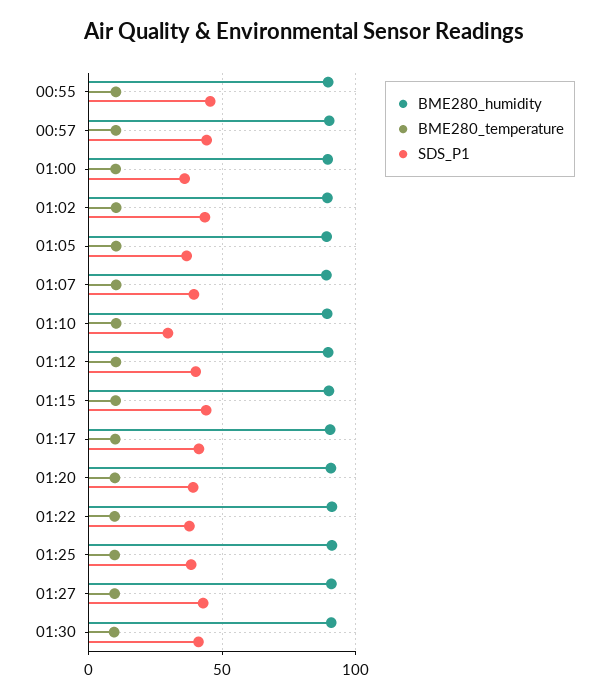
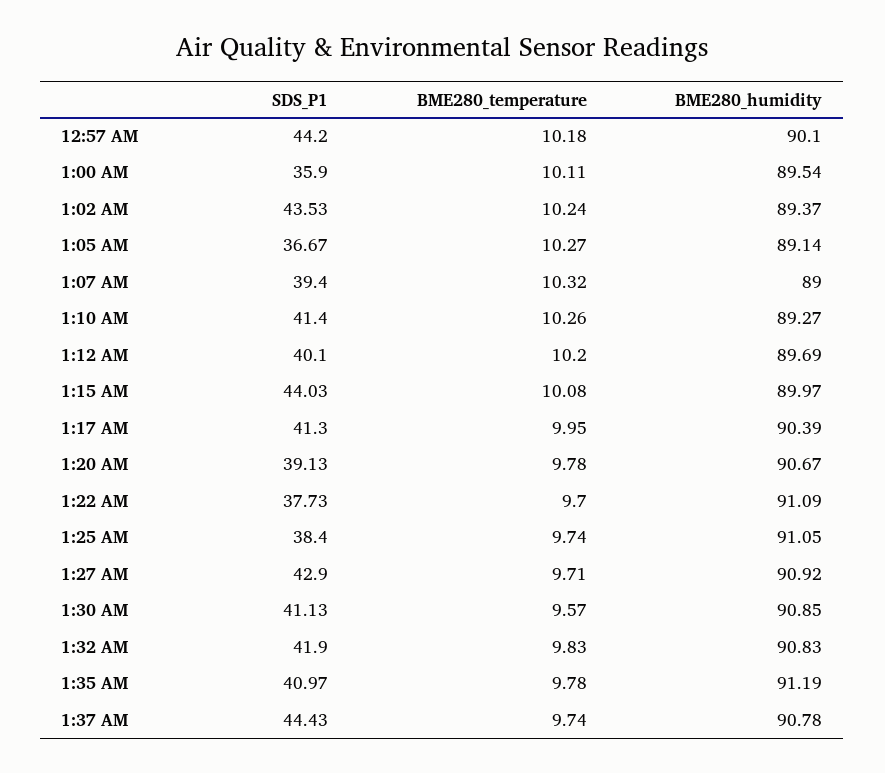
BME280_humidity, 00:55: 90 -> none
BME280_temperature, 00:55: 10 -> none
SDS_P1, 00:55: 45 -> none
SDS_P1, 01:10: 30 -> 41.4
SDS_P1, 1:32 AM: none -> 41.9
BME280_temperature, 1:32 AM: none -> 9.83
BME280_humidity, 1:32 AM: none -> 90.83
SDS_P1, 1:35 AM: none -> 40.97
BME280_temperature, 1:35 AM: none -> 9.78
BME280_humidity, 1:35 AM: none -> 91.19
SDS_P1, 1:37 AM: none -> 44.43
BME280_temperature, 1:37 AM: none -> 9.74
BME280_humidity, 1:37 AM: none -> 90.78

